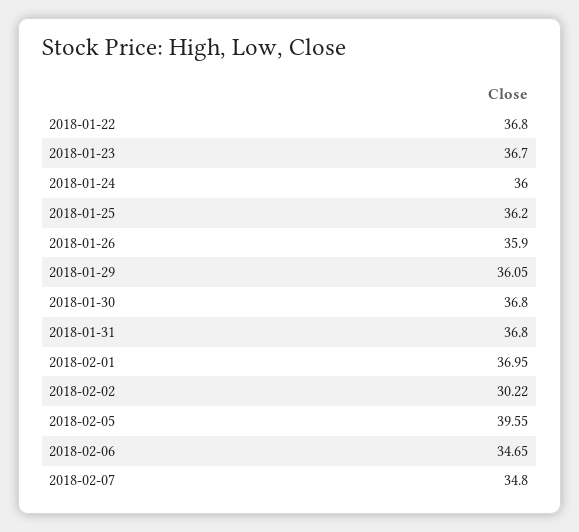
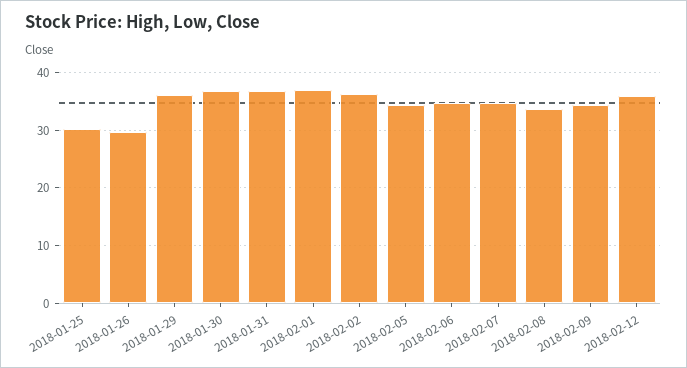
2018-01-22: 36.8 -> none
2018-01-23: 36.7 -> none
2018-01-24: 36 -> none
2018-01-25: 36.2 -> 30
2018-01-26: 35.9 -> 30
2018-02-02: 30.22 -> 36
2018-02-05: 39.55 -> 34
2018-02-08: none -> 34
2018-02-09: none -> 34
2018-02-12: none -> 36

